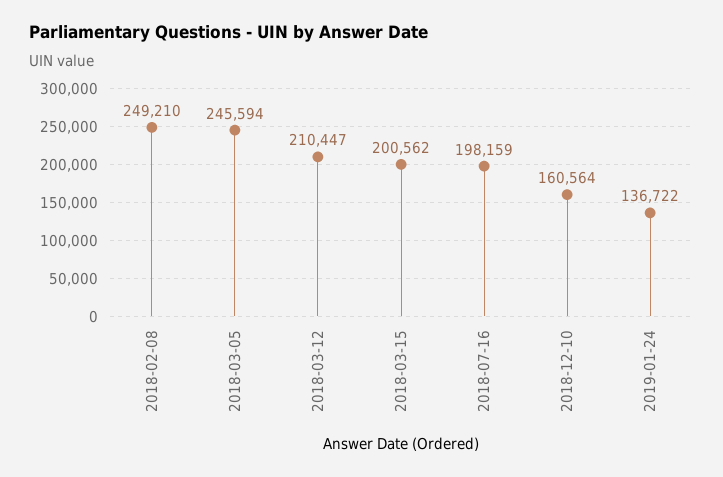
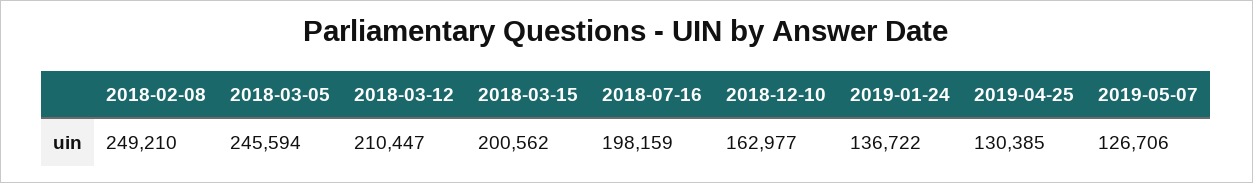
2018-12-10: 160564 -> 162977
2019-04-25: none -> 130385
2019-05-07: none -> 126706

